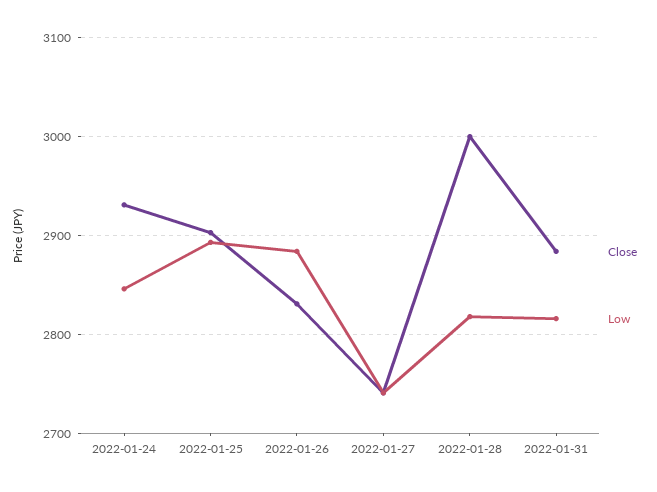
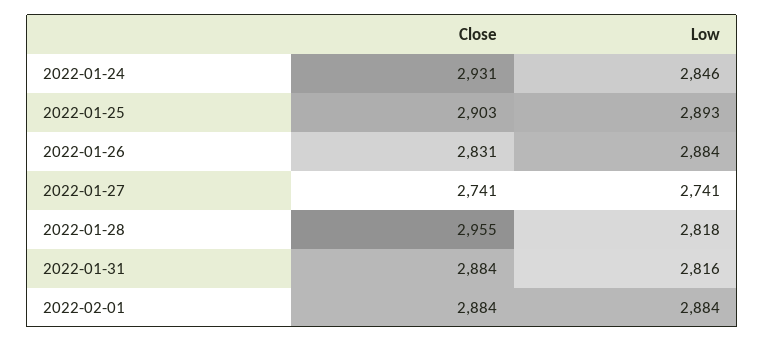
Close, 2022-01-28: 3000 -> 2955
Close, 2022-02-01: none -> 2884
Low, 2022-02-01: none -> 2884

